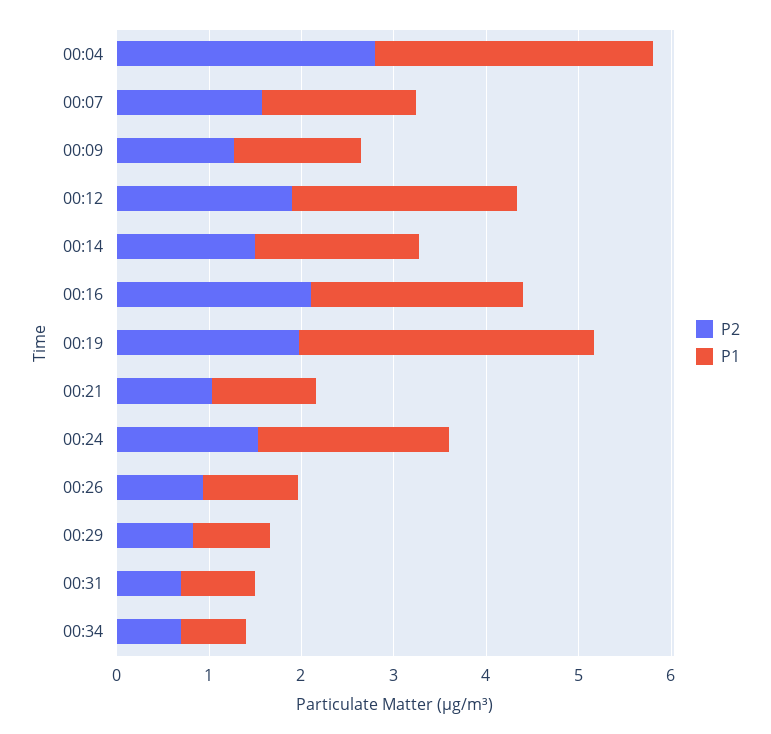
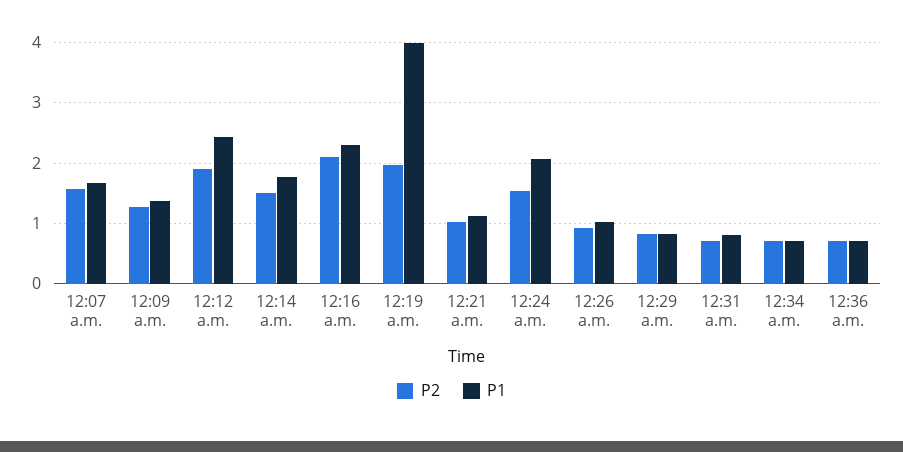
P2, 00:04: 2.8 -> none
P1, 00:04: 3 -> none
P1, 00:19: 3.2 -> 4
P2, 12:36 a.m.: none -> 0.7
P1, 12:36 a.m.: none -> 0.7

